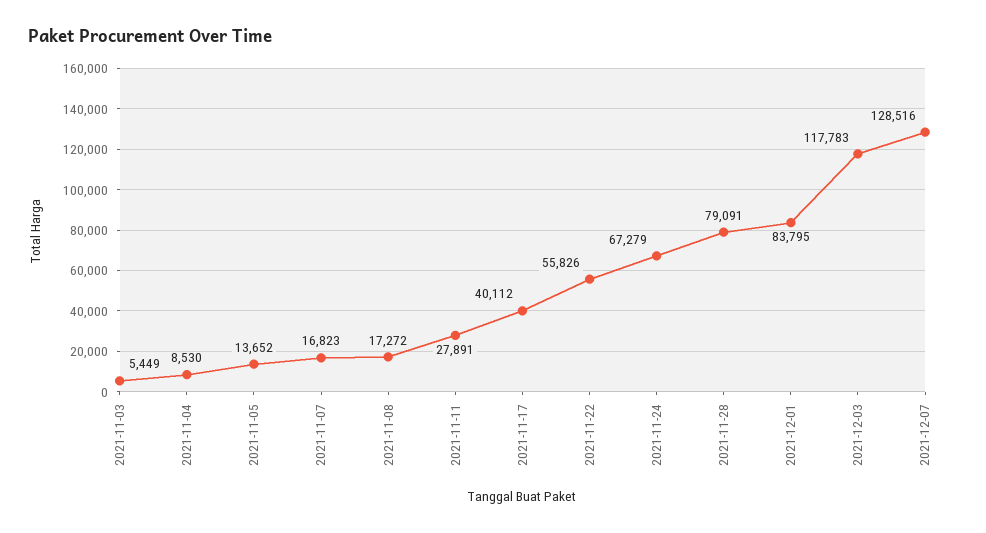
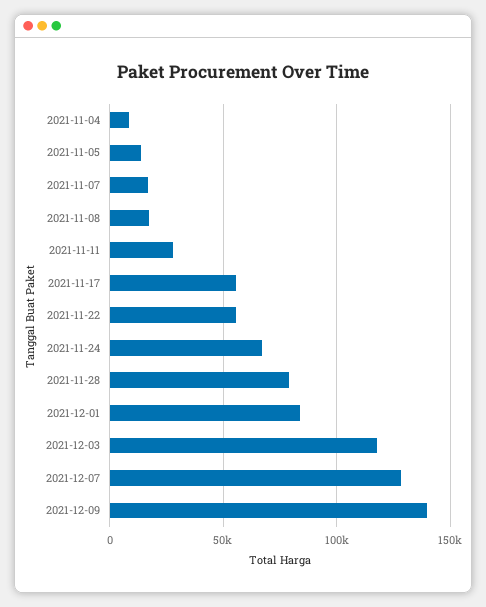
2021-11-03: 5449 -> none
2021-11-17: 40112 -> 55000
2021-12-09: none -> 140000

